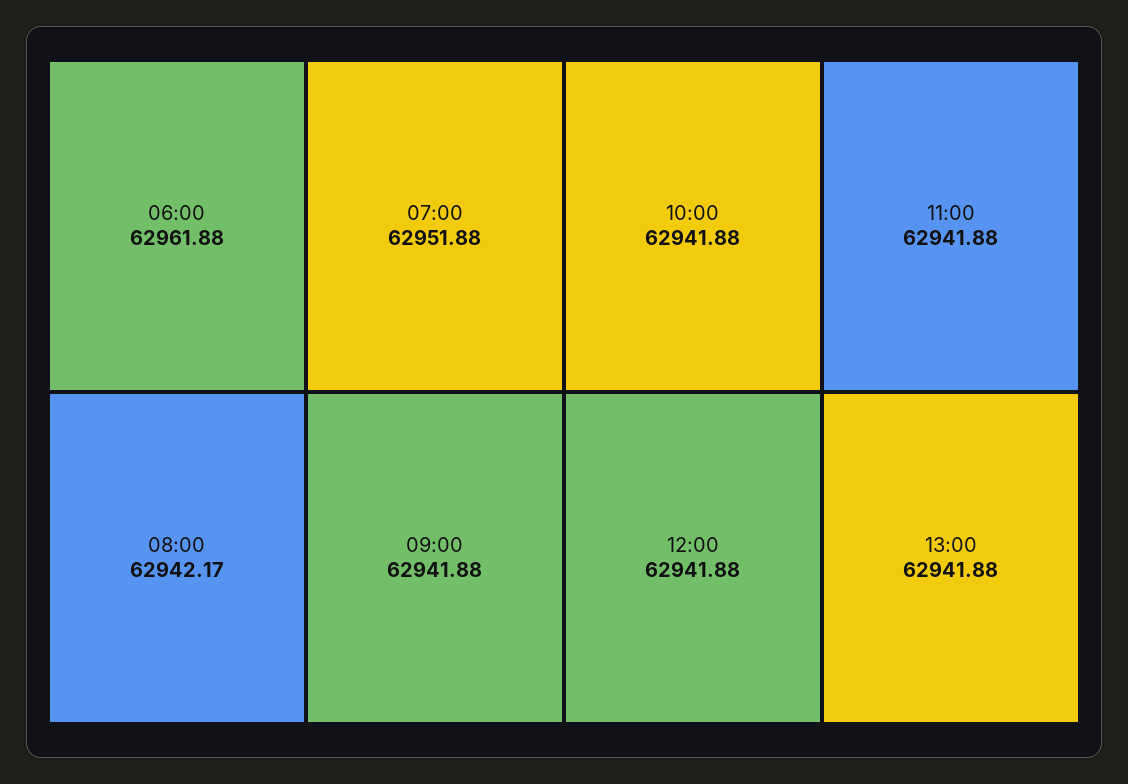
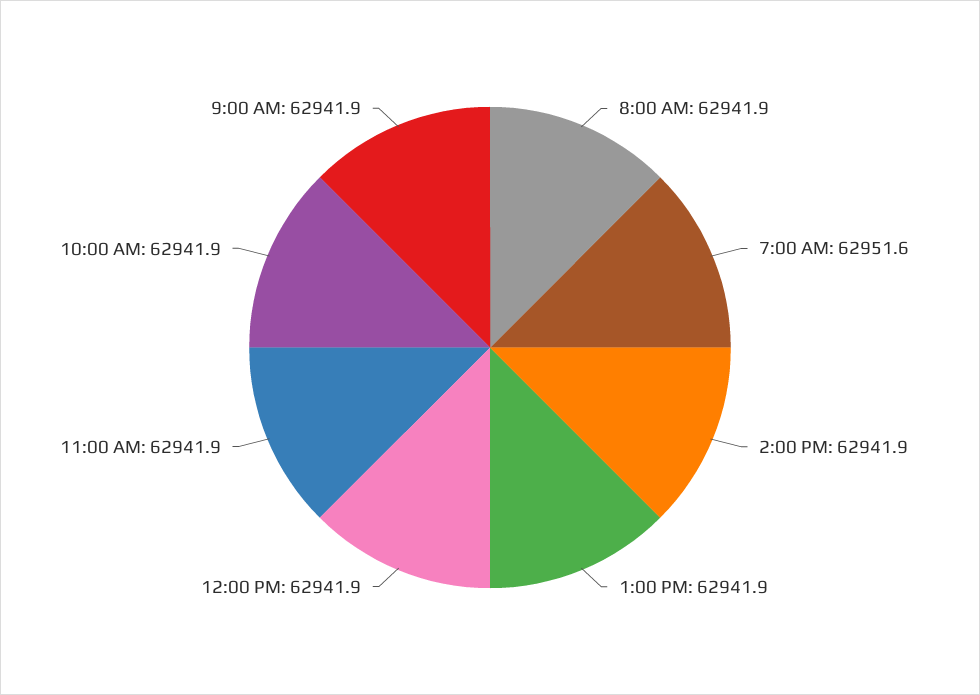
06:00: 62961.88 -> none
07:00: 62951.88 -> 62951.6
08:00: 62942.17 -> 62941.9
2:00 PM: none -> 62941.9

